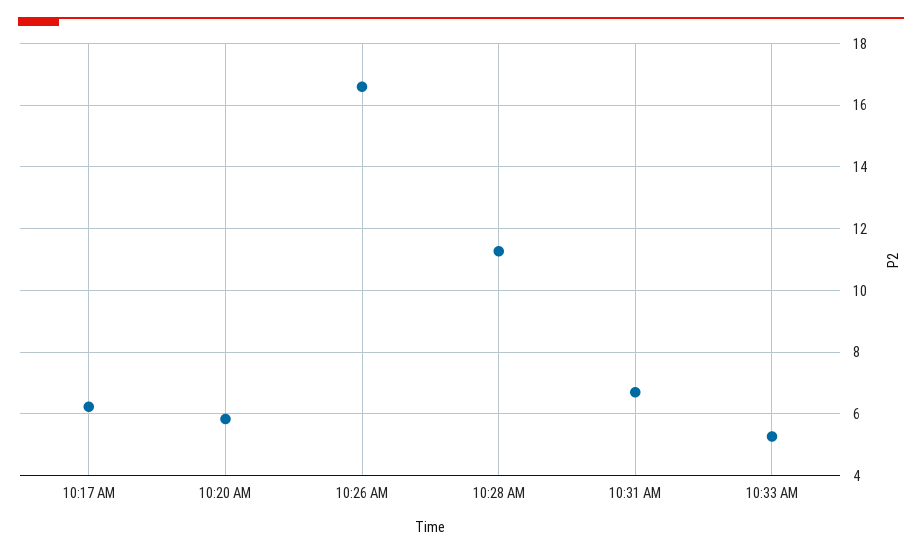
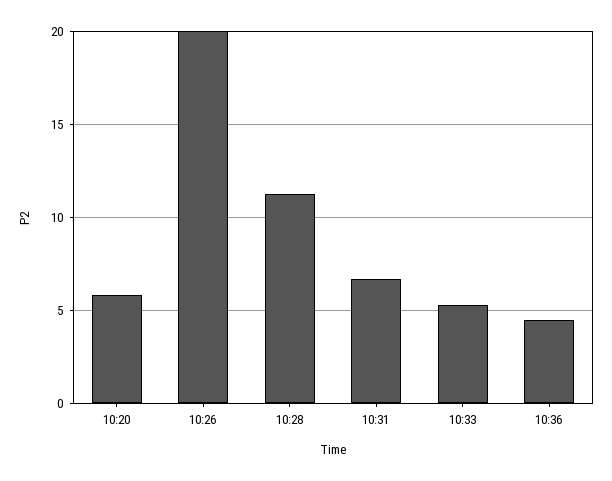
10:17 AM: 6.2 -> none
10:26 AM: 16.6 -> 20
10:36: none -> 4.5

